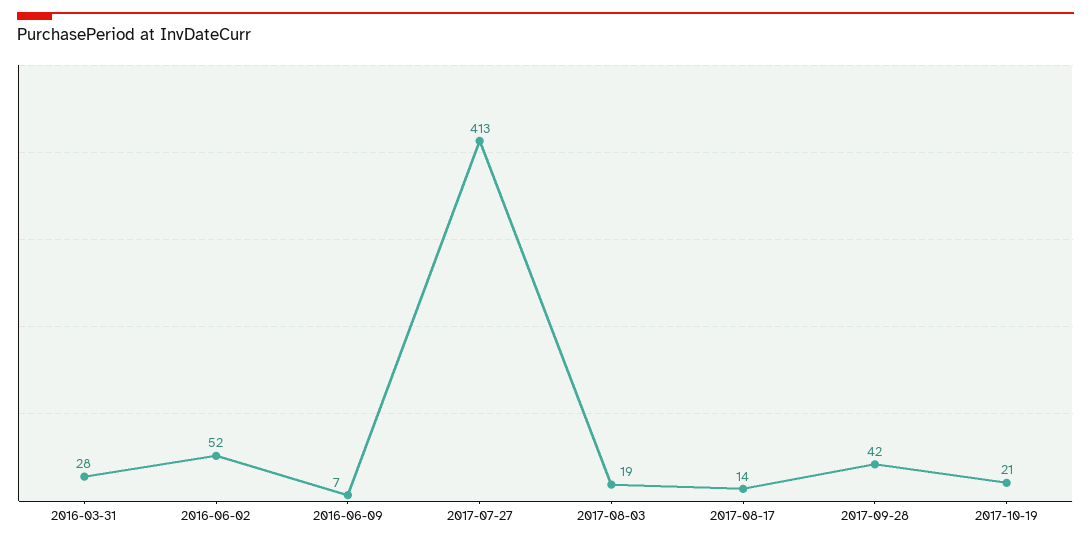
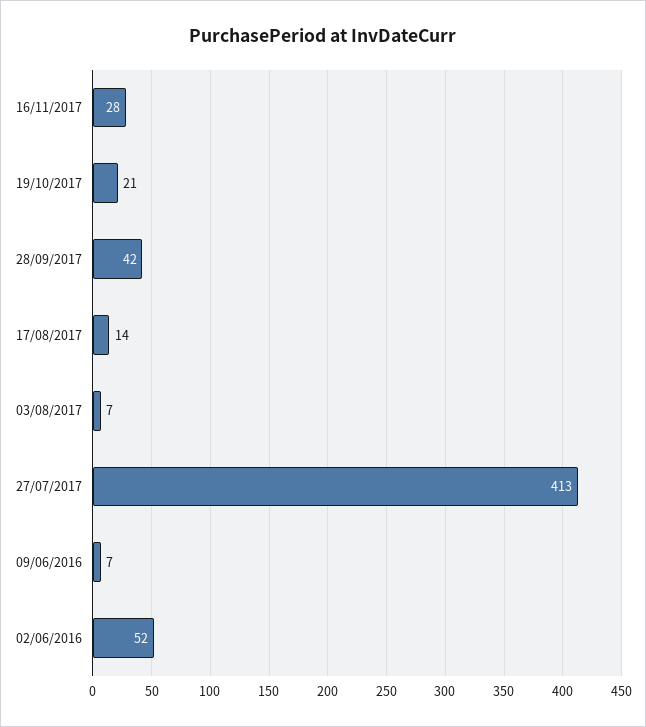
2016-03-31: 28 -> none
2017-08-03: 19 -> 7
16/11/2017: none -> 28

